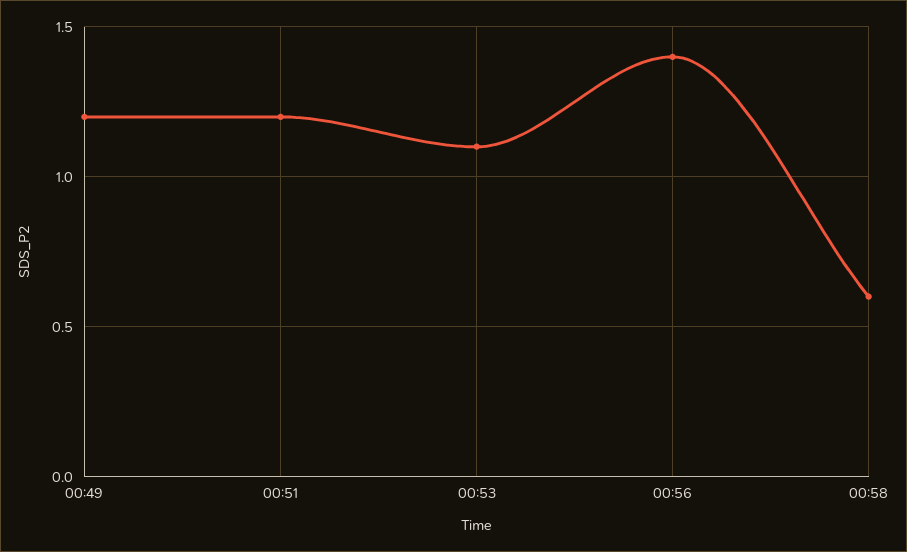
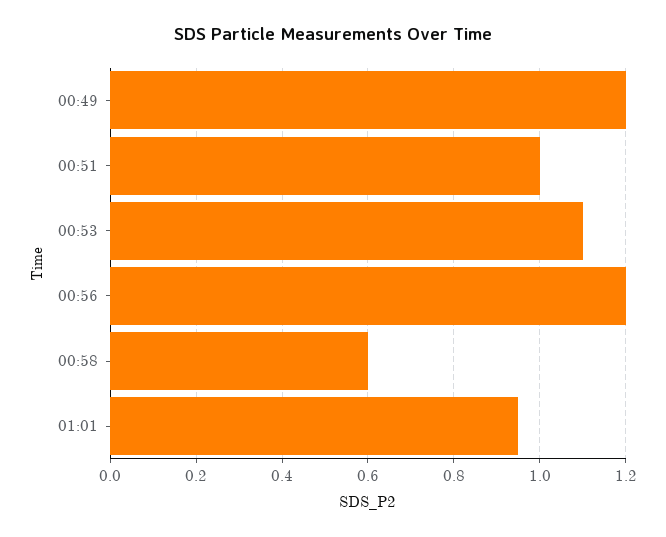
00:51: 1.2 -> 1
00:56: 1.4 -> 1.2
01:01: none -> 0.95

